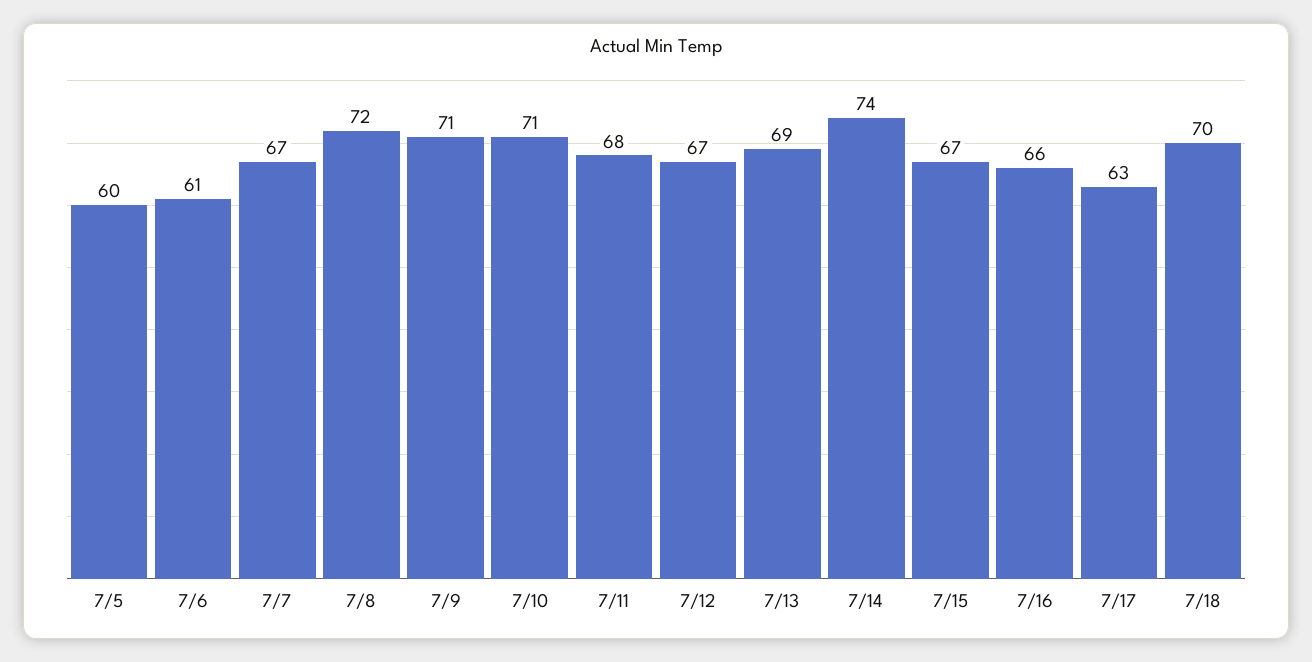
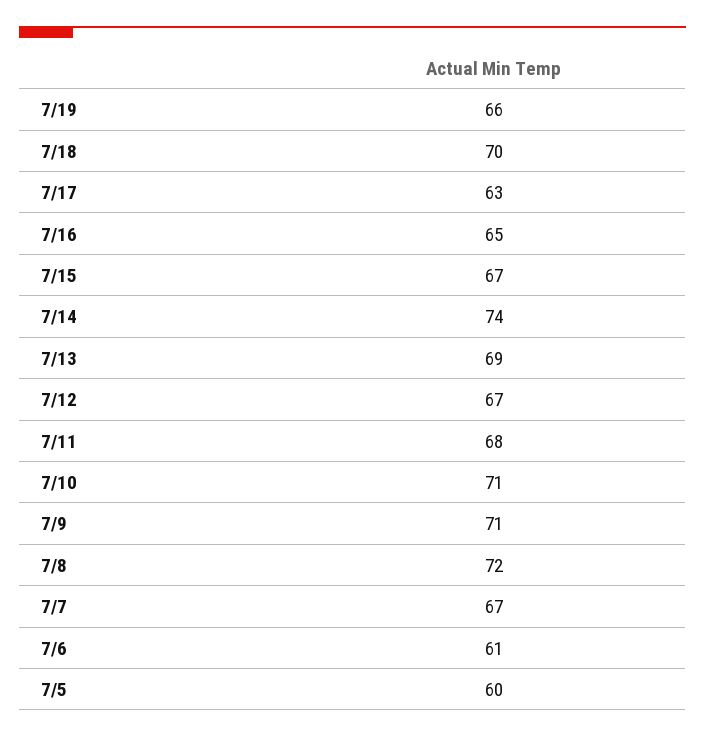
7/16: 66 -> 65
7/19: none -> 66

